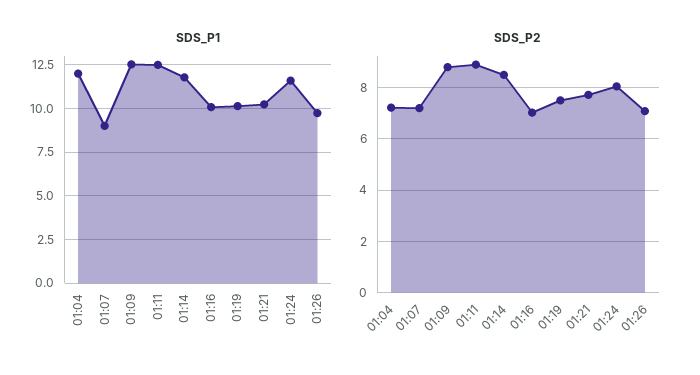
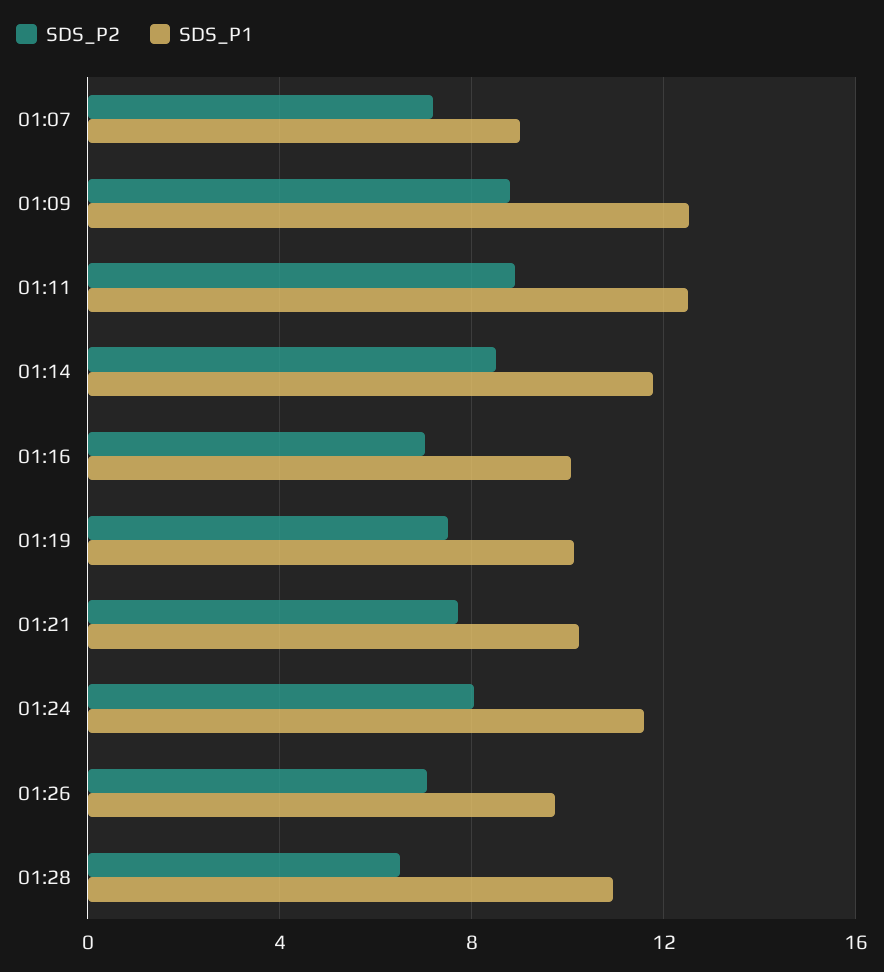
SDS_P1, 01:04: 12 -> none
SDS_P2, 01:04: 7.25 -> none
SDS_P2, 01:28: none -> 6.5
SDS_P1, 01:28: none -> 11

